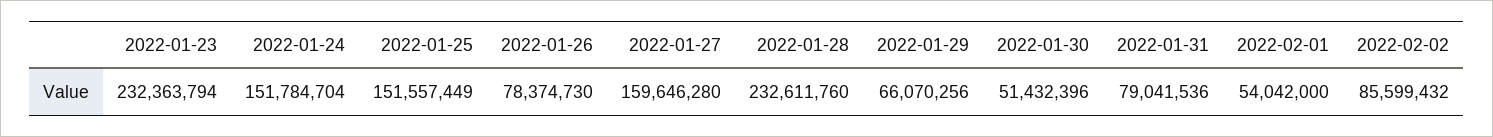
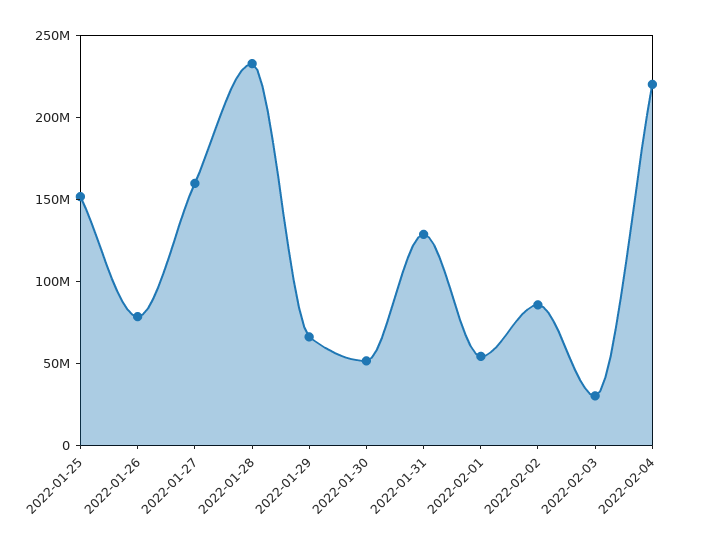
2022-01-23: 232363794 -> none
2022-01-24: 151784704 -> none
2022-01-31: 79041536 -> 130000000
2022-02-03: none -> 30000000
2022-02-04: none -> 220000000

